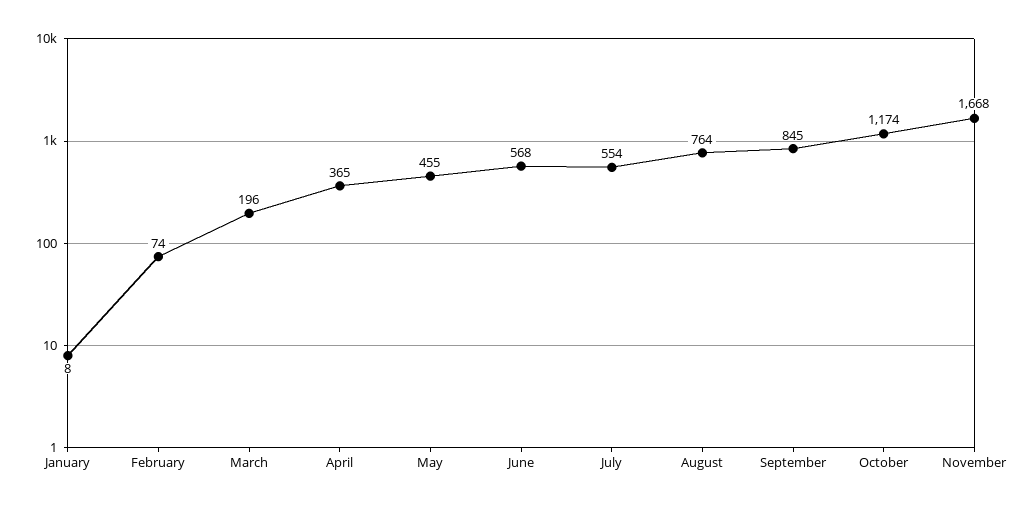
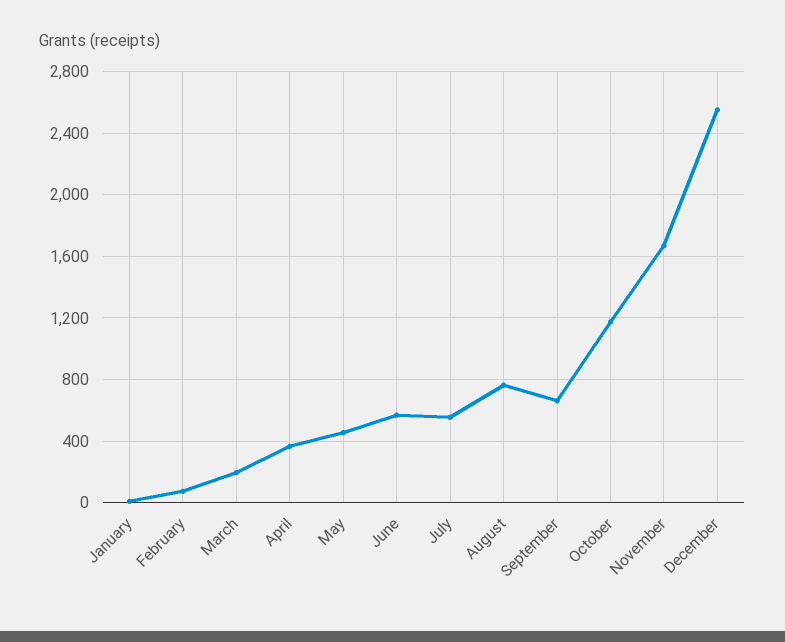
September: 845 -> 650
December: none -> 2550

